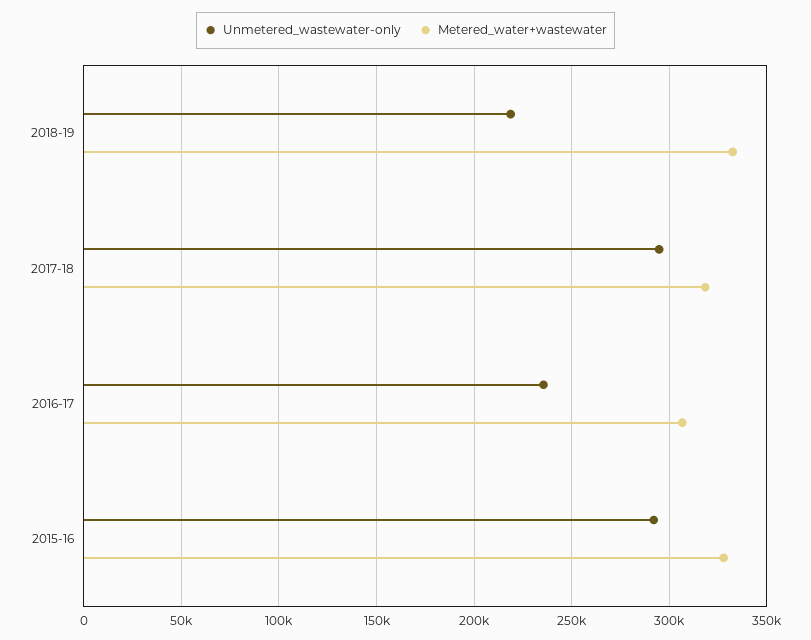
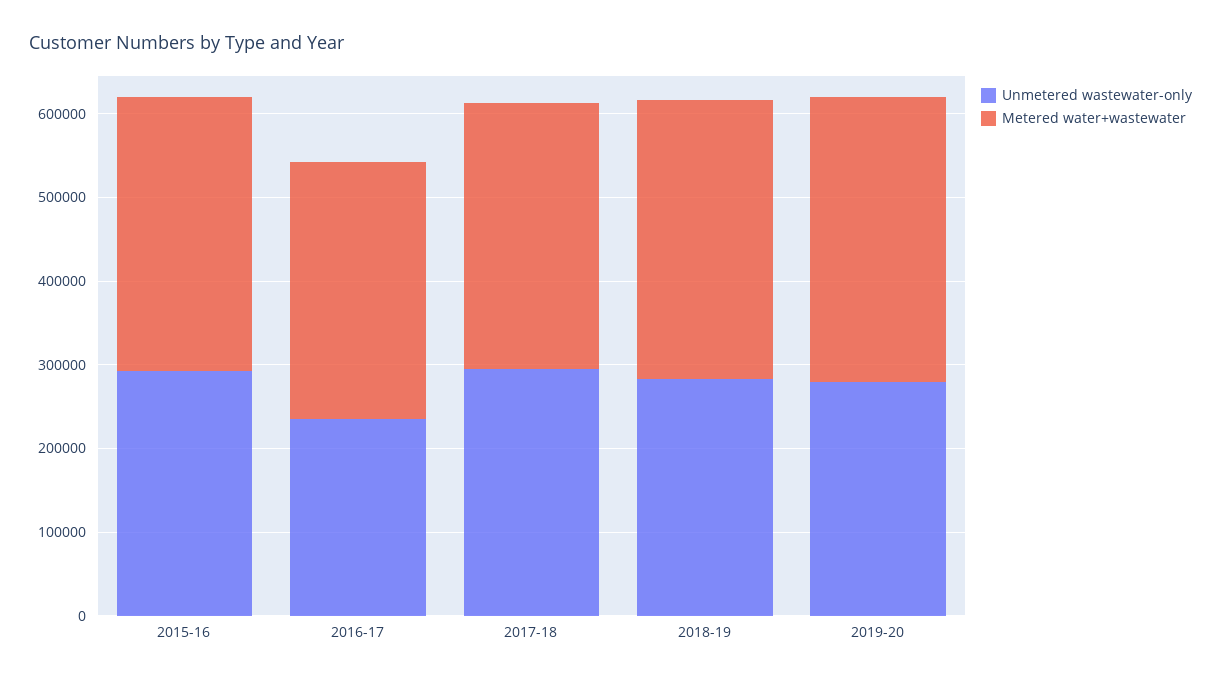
Unmetered_wastewater-only, 2018-19: 220000 -> 280000
Unmetered_wastewater-only, 2019-20: none -> 280000
Metered_water+wastewater, 2019-20: none -> 340000

